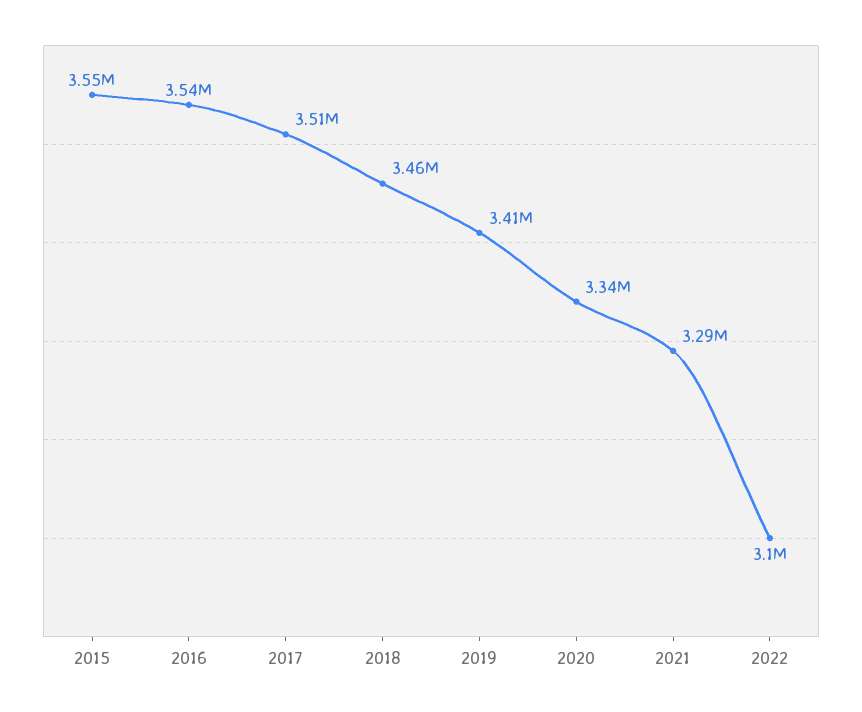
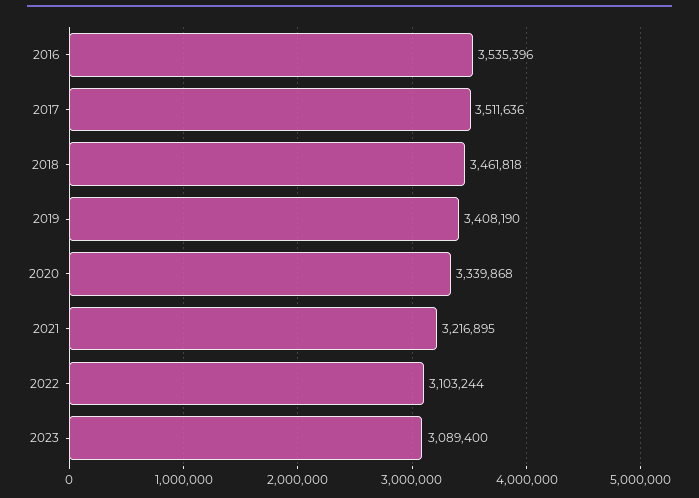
2015: 3550000 -> none
2021: 3290000 -> 3216895
2023: none -> 3089400

